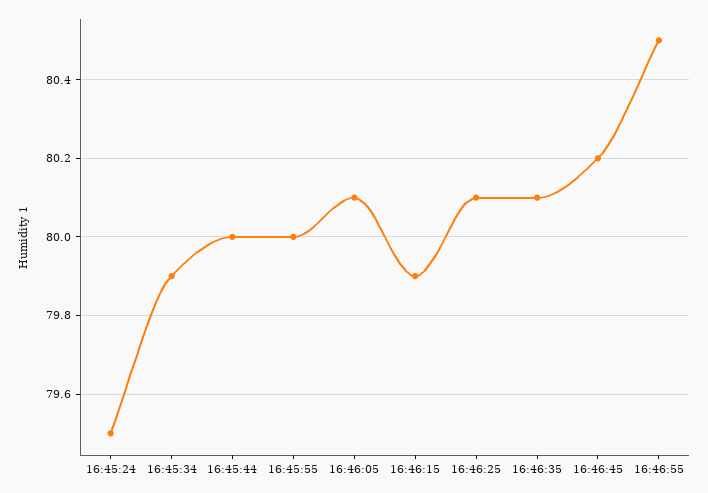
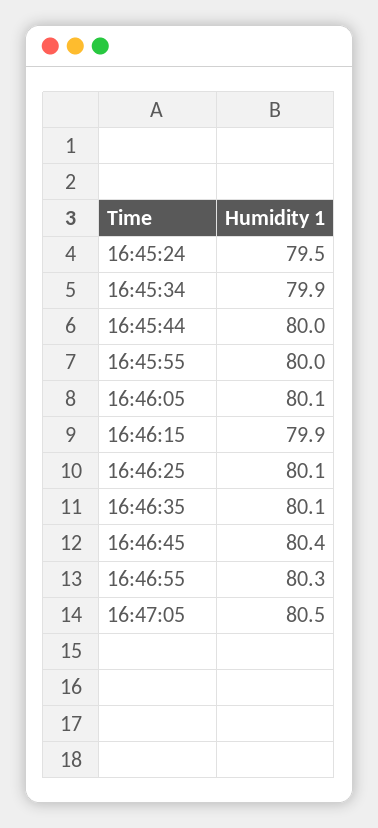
16:46:45: 80.2 -> 80.4
16:46:55: 80.5 -> 80.3
16:47:05: none -> 80.5

